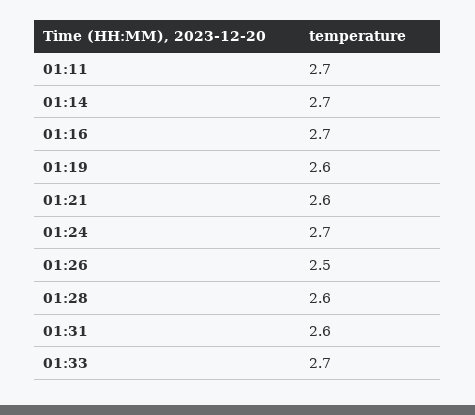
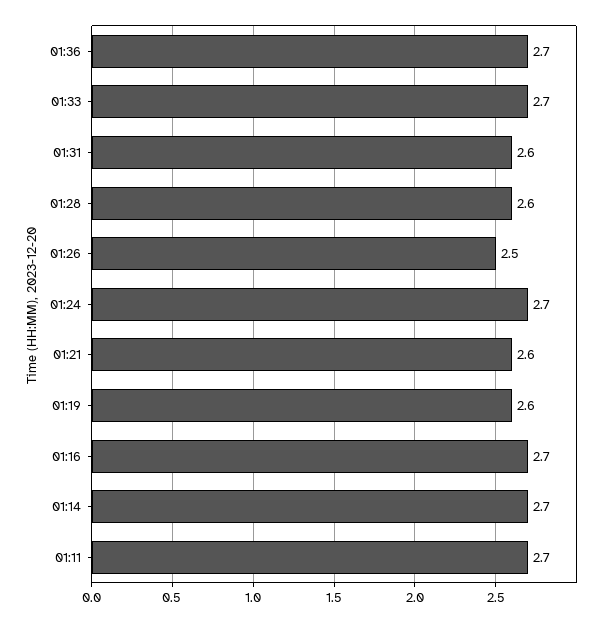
01:36: none -> 2.7

